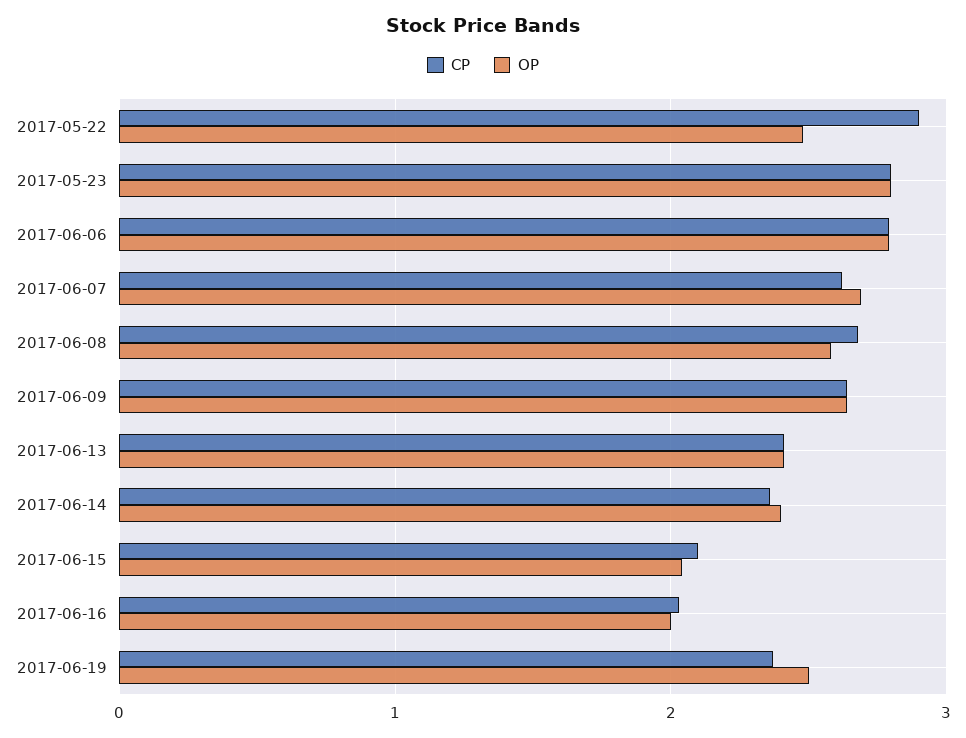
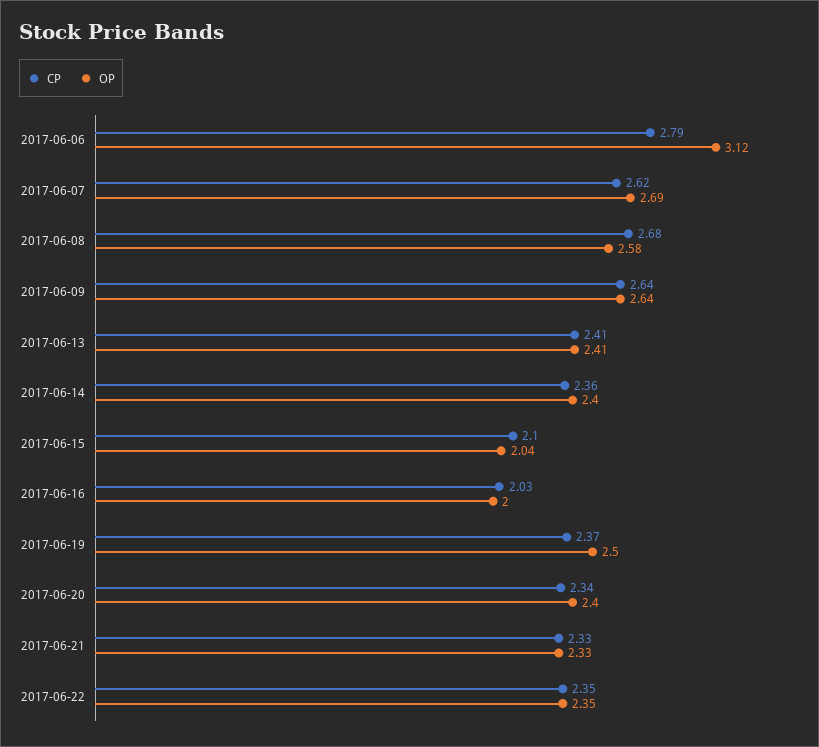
CP, 2017-05-22: 2.9 -> none
OP, 2017-05-22: 2.5 -> none
CP, 2017-05-23: 2.8 -> none
OP, 2017-05-23: 2.8 -> none
OP, 2017-06-06: 2.8 -> 3.12
CP, 2017-06-20: none -> 2.34
OP, 2017-06-20: none -> 2.4
CP, 2017-06-21: none -> 2.33
OP, 2017-06-21: none -> 2.33
CP, 2017-06-22: none -> 2.35
OP, 2017-06-22: none -> 2.35

